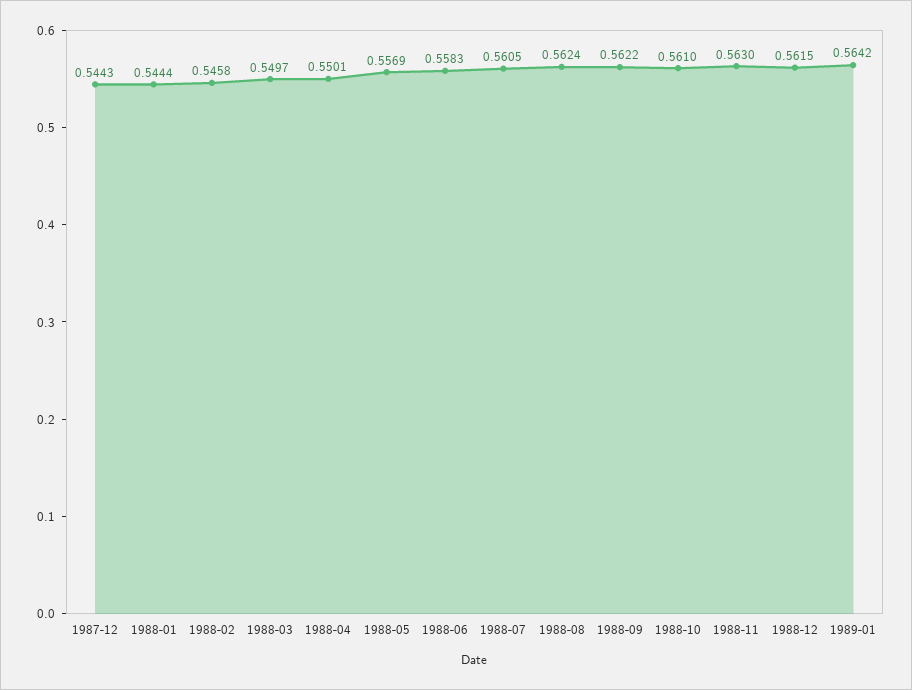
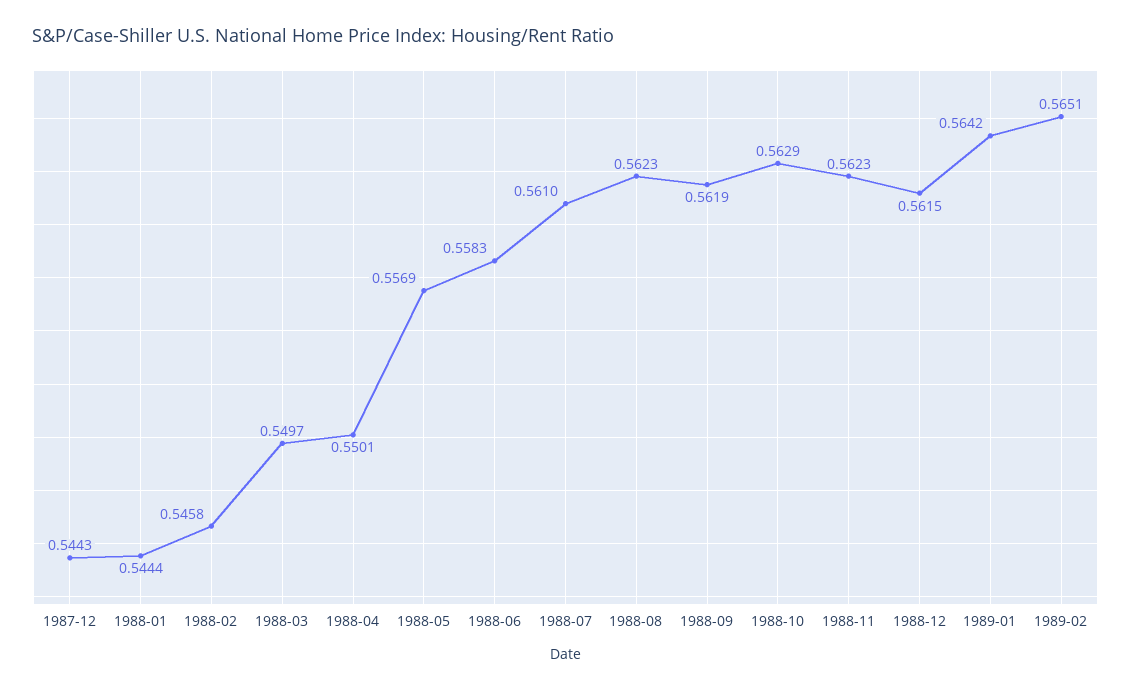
1988-07: 0.5605 -> 0.561
1988-08: 0.5624 -> 0.5623
1988-09: 0.5622 -> 0.5619
1988-10: 0.561 -> 0.5629
1988-11: 0.563 -> 0.5623
1989-02: none -> 0.5651

